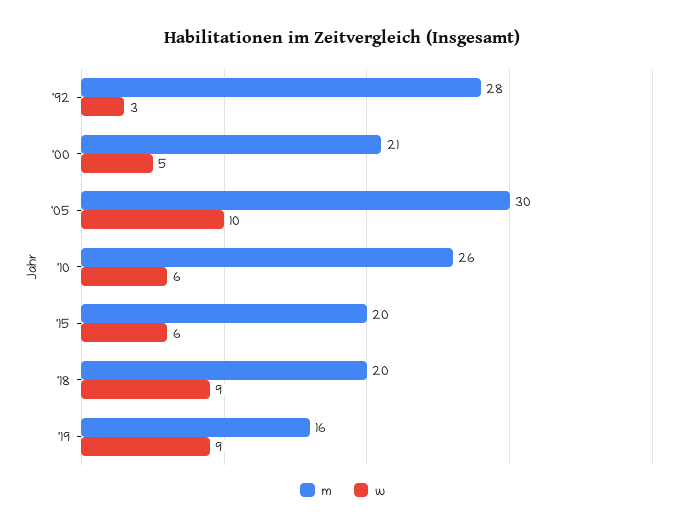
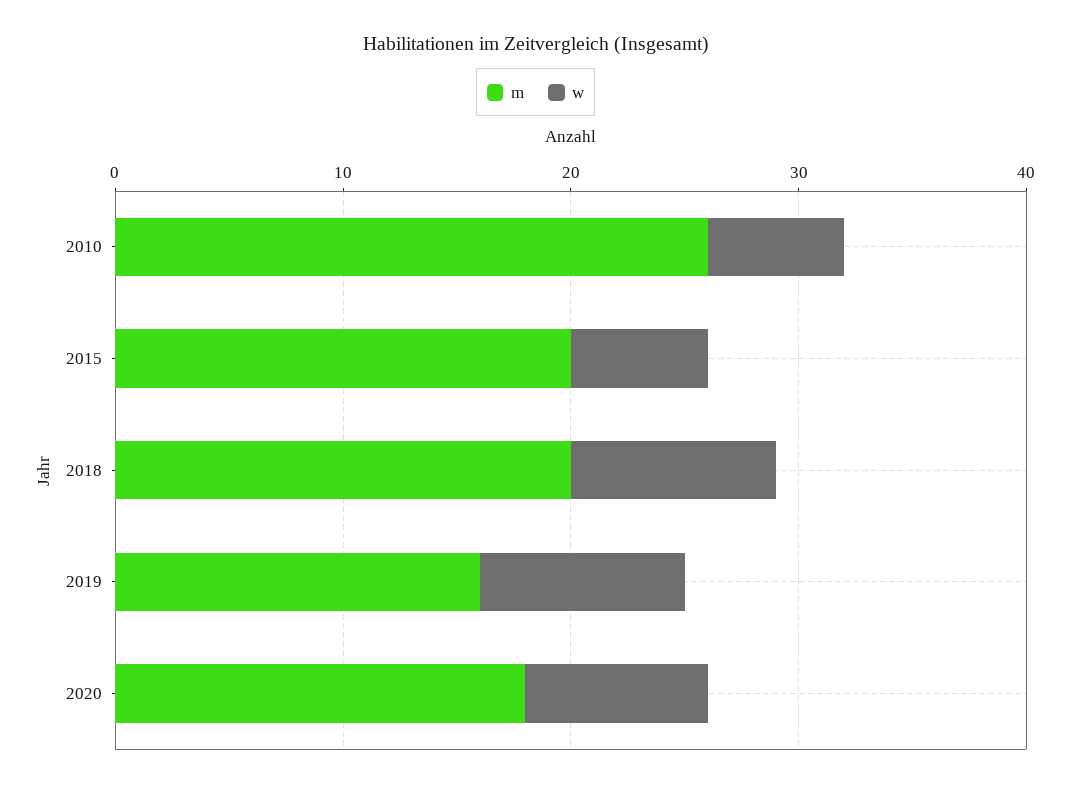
m, '92: 28 -> none
w, '92: 3 -> none
m, '00: 21 -> none
w, '00: 5 -> none
m, '05: 30 -> none
w, '05: 10 -> none
m, 2020: none -> 18
w, 2020: none -> 8

